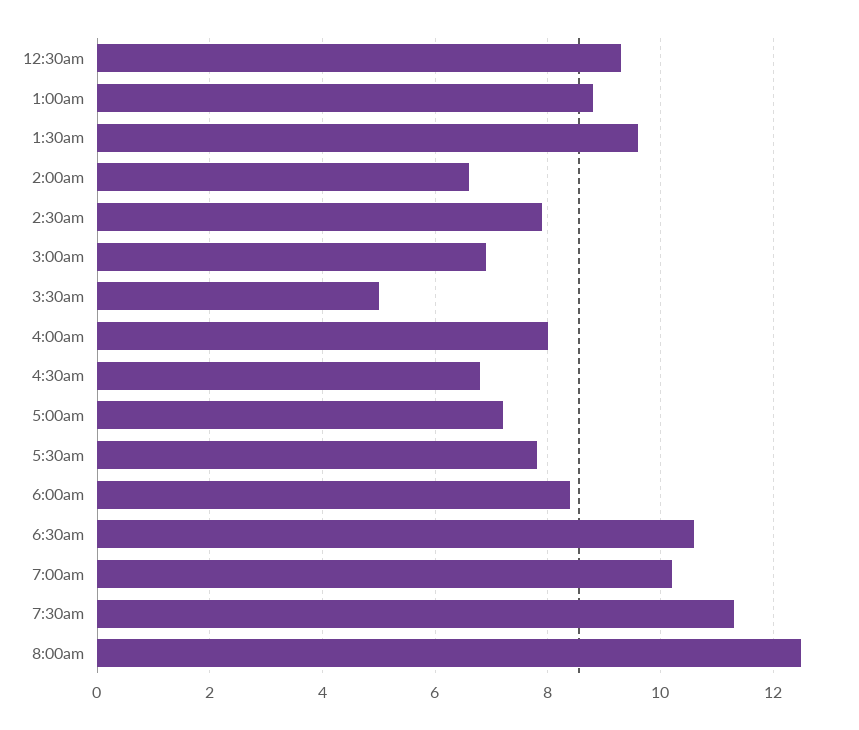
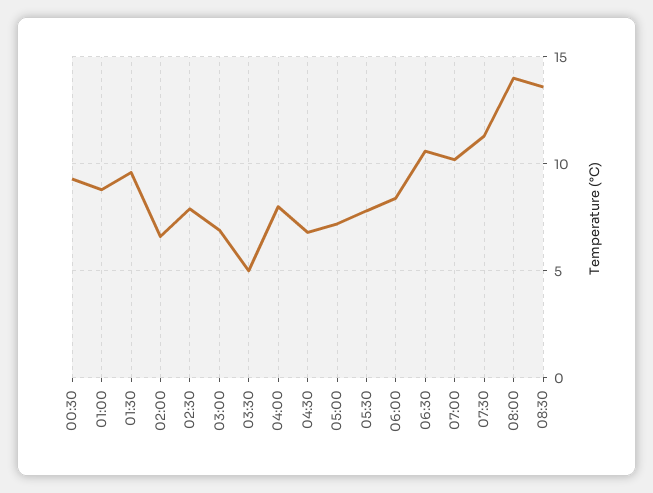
8:00am: 12.5 -> 14
08:30: none -> 13.5

